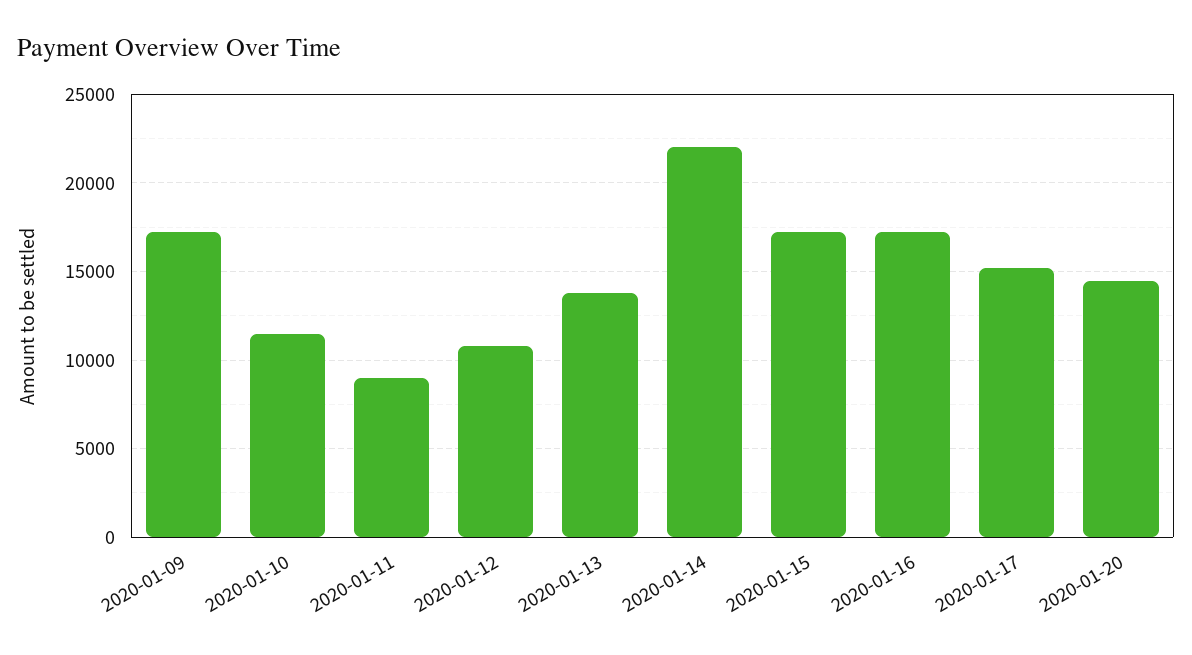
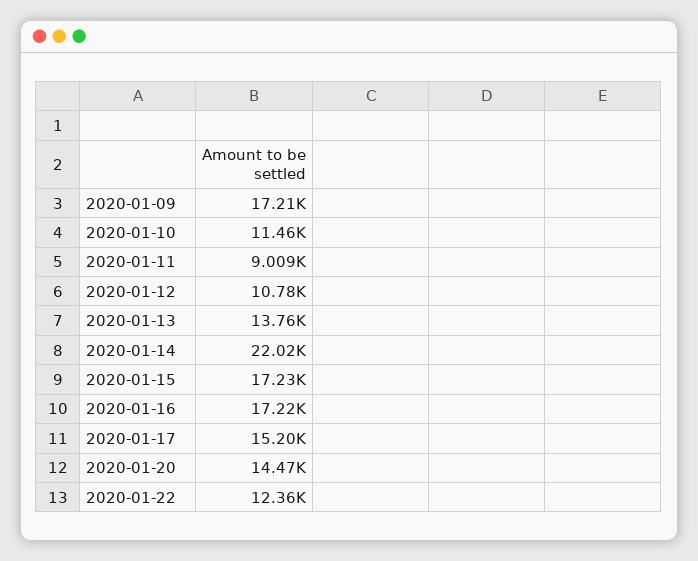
2020-01-22: none -> 12360

